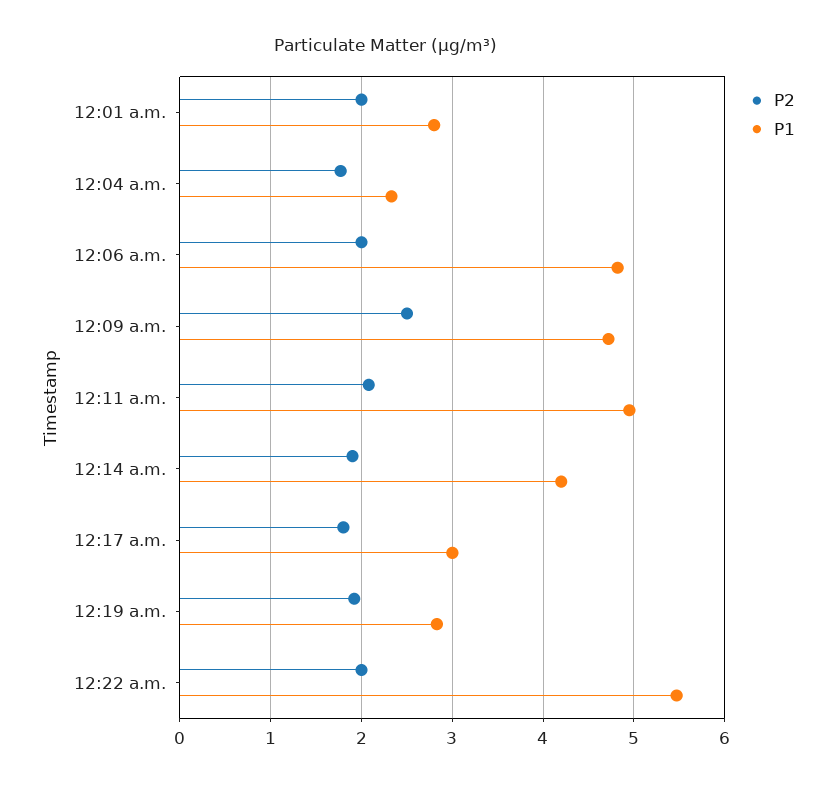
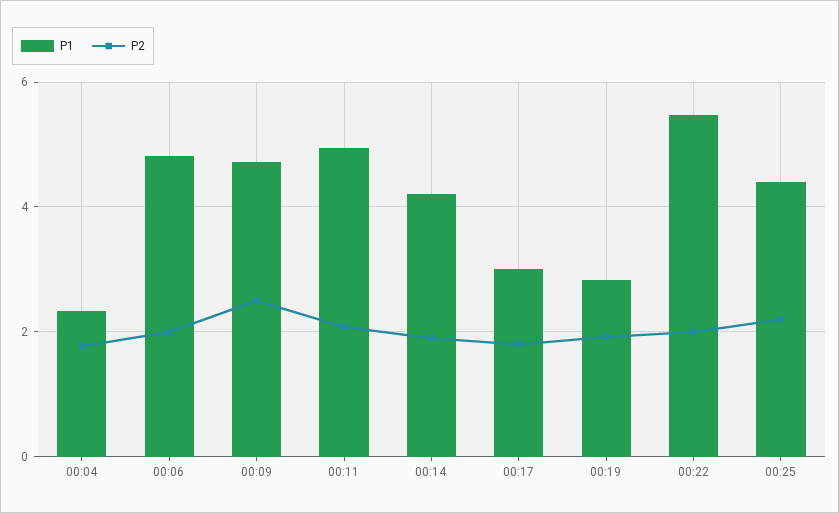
P2, 12:01 a.m.: 2 -> none
P1, 12:01 a.m.: 2.8 -> none
P1, 00:25: none -> 4.4
P2, 00:25: none -> 2.2

